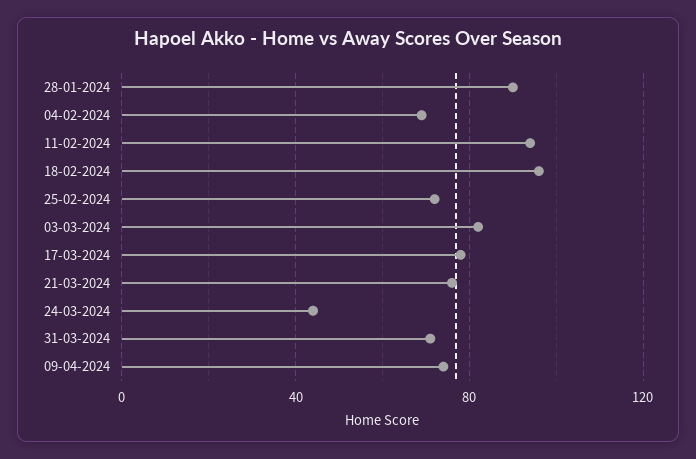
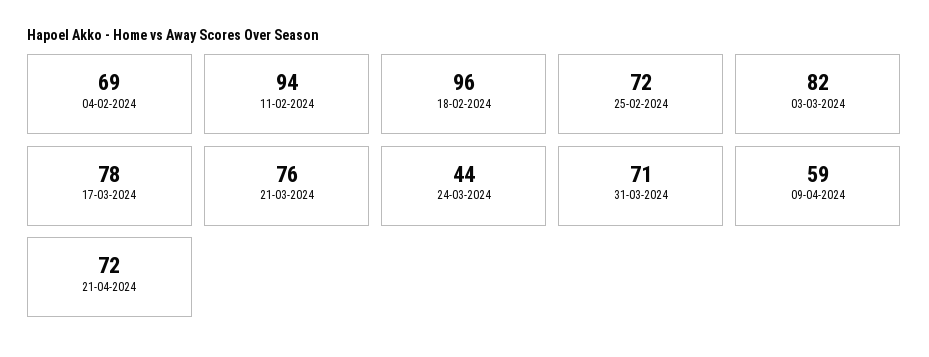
28-01-2024: 90 -> none
09-04-2024: 75 -> 59
21-04-2024: none -> 72

